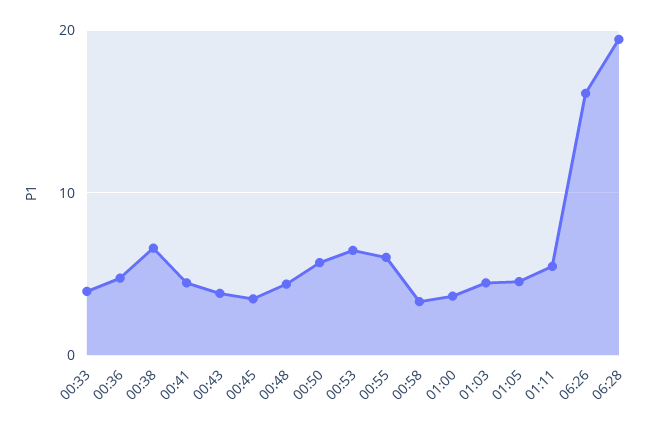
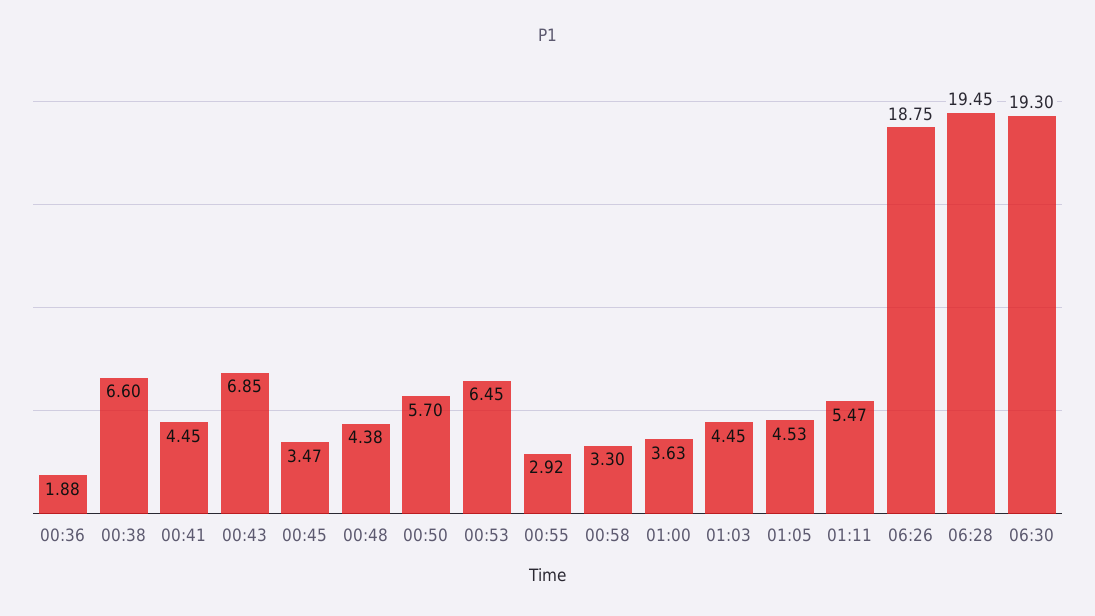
00:33: 4 -> none
00:36: 5 -> 1.88
00:43: 4 -> 6.85
00:55: 6 -> 2.92
06:26: 16 -> 18.75
06:30: none -> 19.3

